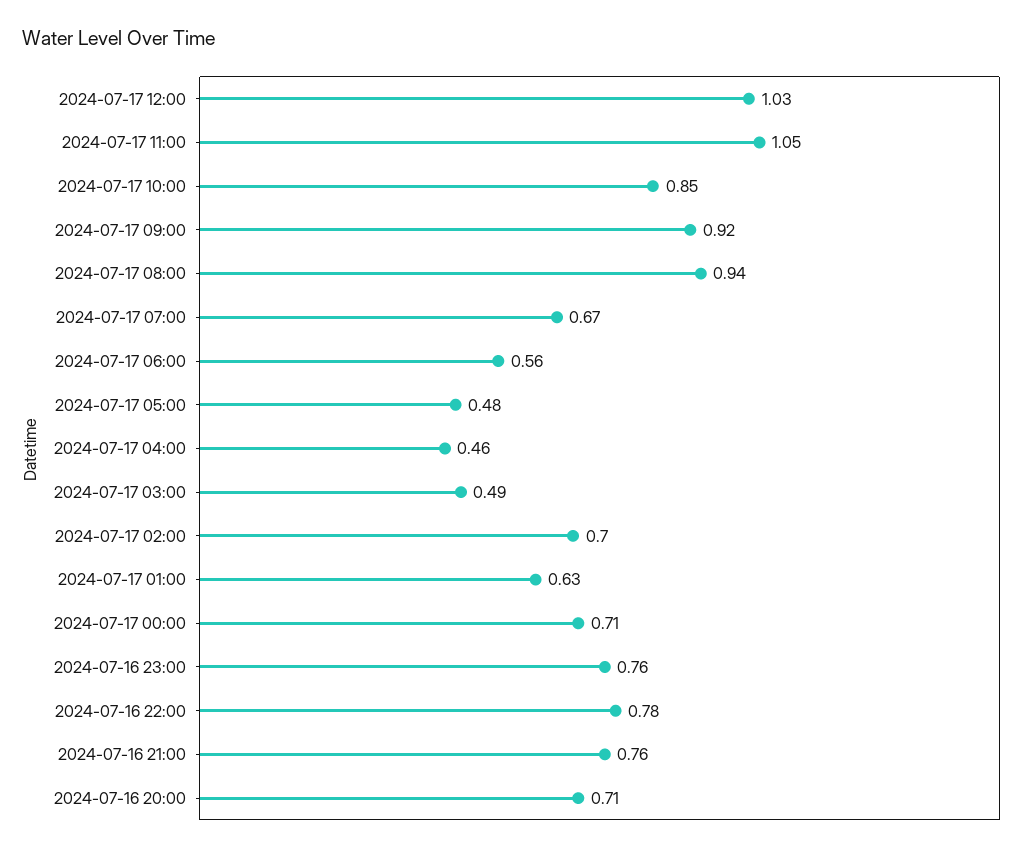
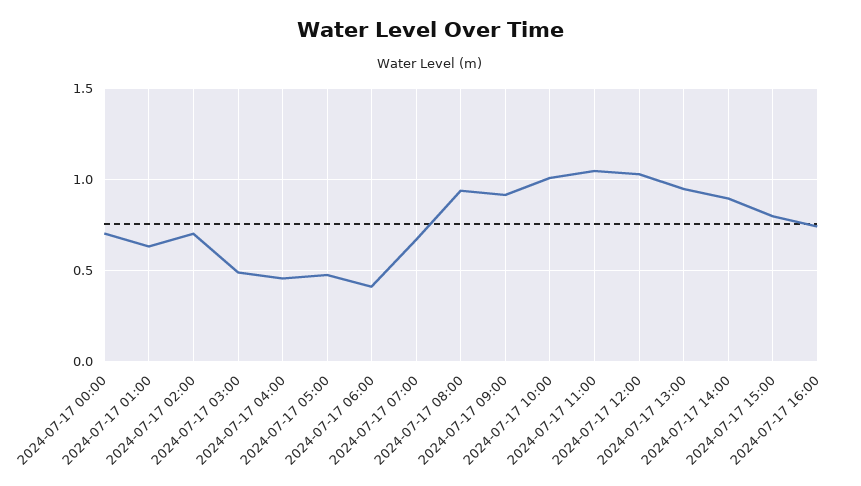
2024-07-17 10:00: 0.85 -> 1
2024-07-17 06:00: 0.56 -> 0.4
2024-07-16 23:00: 0.76 -> none
2024-07-16 22:00: 0.78 -> none
2024-07-16 21:00: 0.76 -> none
2024-07-16 20:00: 0.71 -> none
2024-07-17 13:00: none -> 0.95
2024-07-17 14:00: none -> 0.9
2024-07-17 15:00: none -> 0.8
2024-07-17 16:00: none -> 0.75

